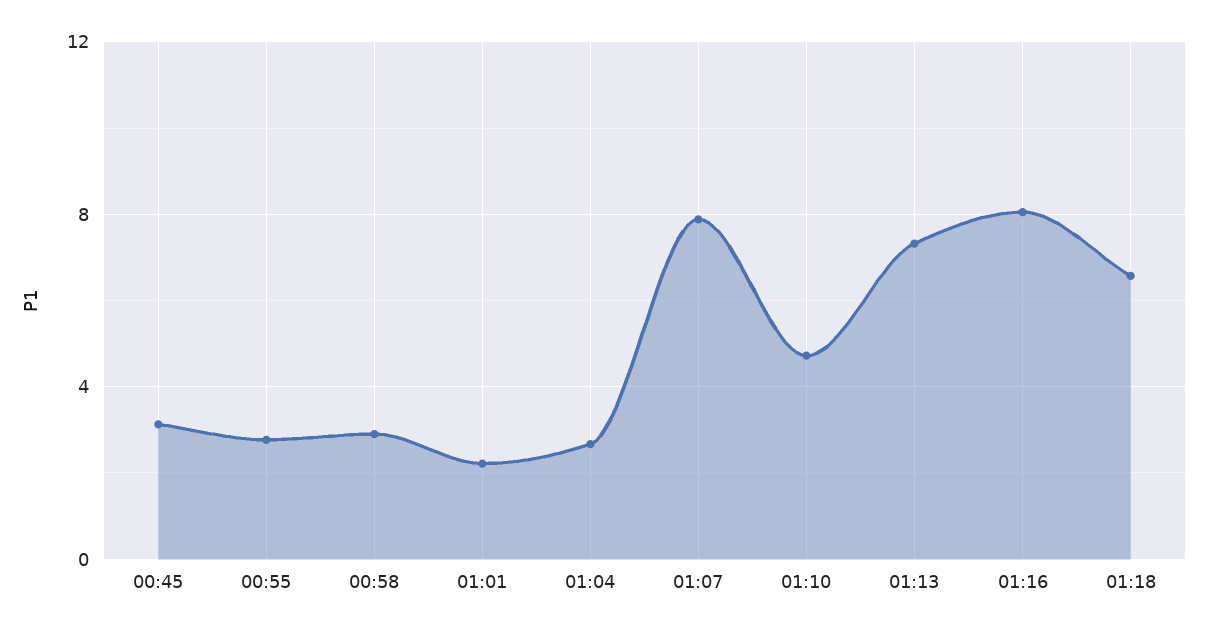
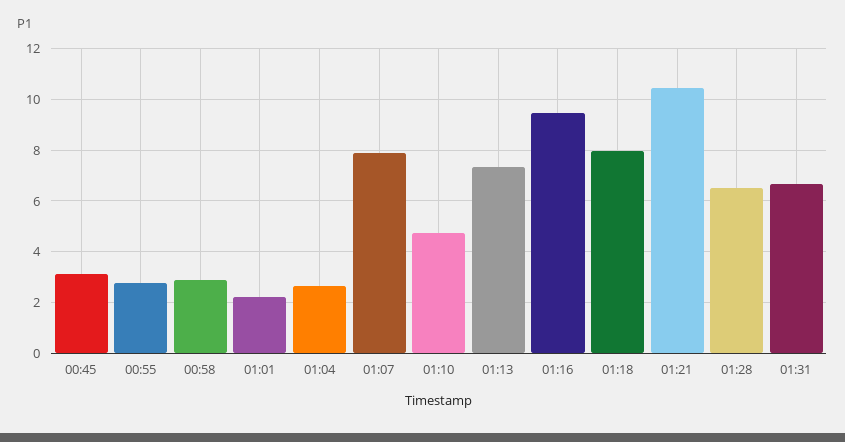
01:16: 8 -> 9.5
01:18: 6.5 -> 8
01:21: none -> 10.5
01:28: none -> 6.5
01:31: none -> 6.75

